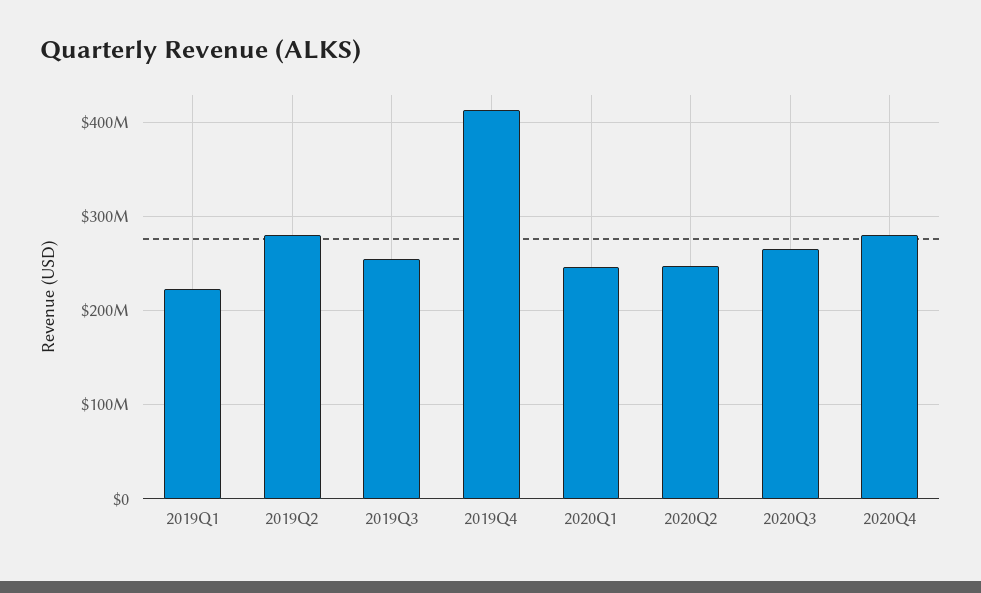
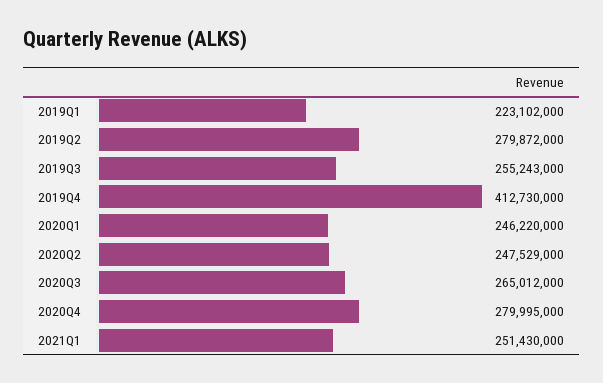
2021Q1: none -> 251430000

